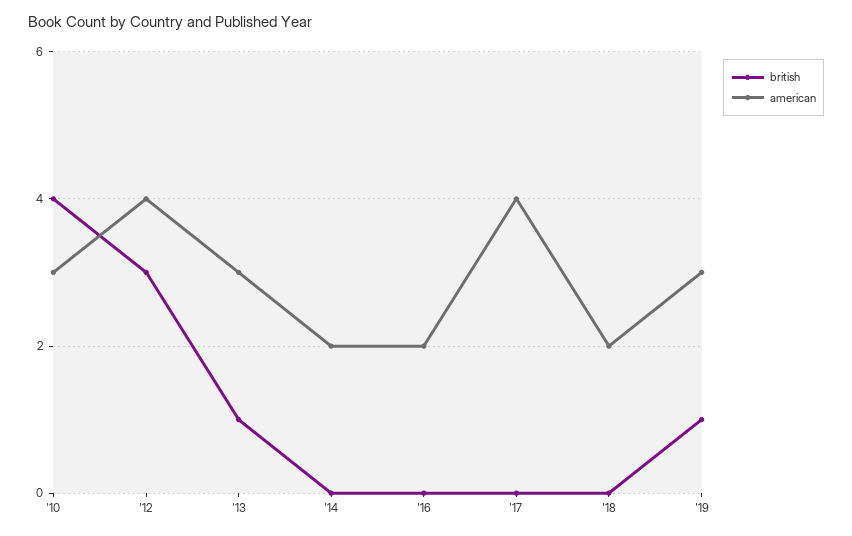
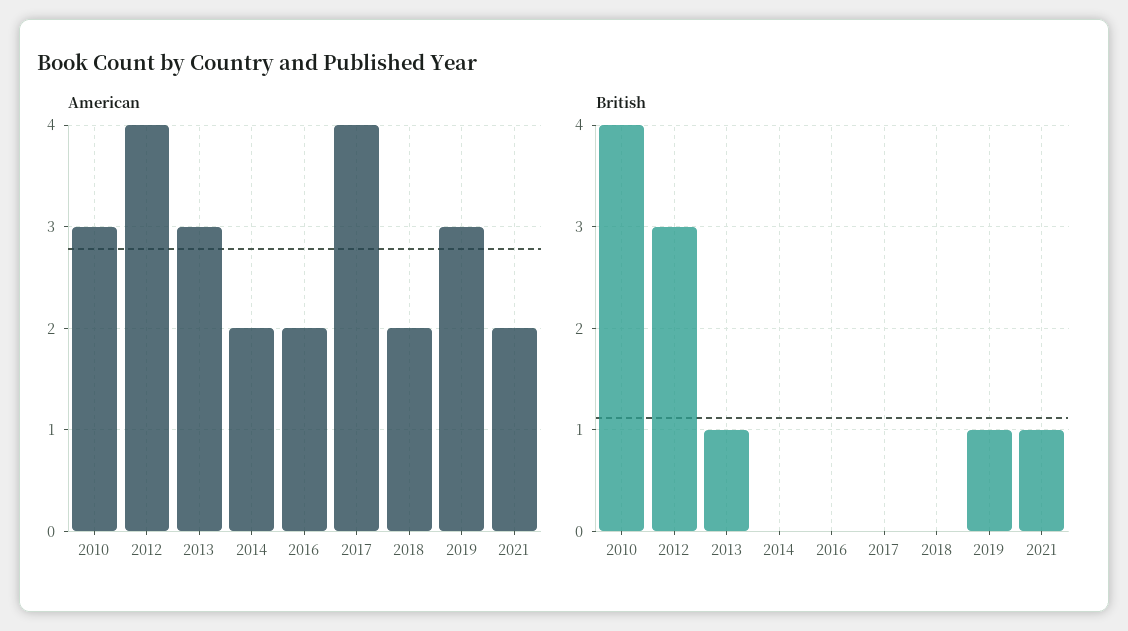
american, 2021: none -> 2
british, 2021: none -> 1

